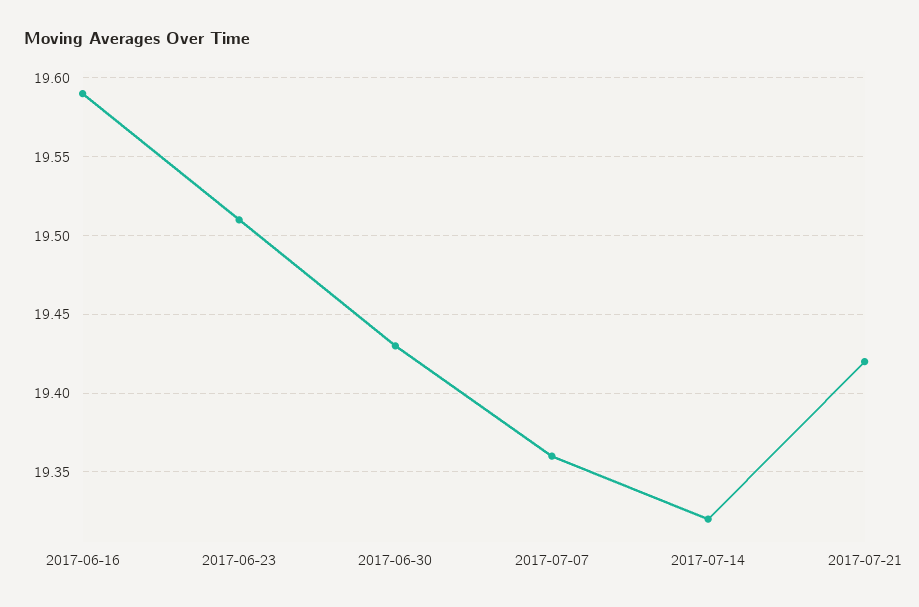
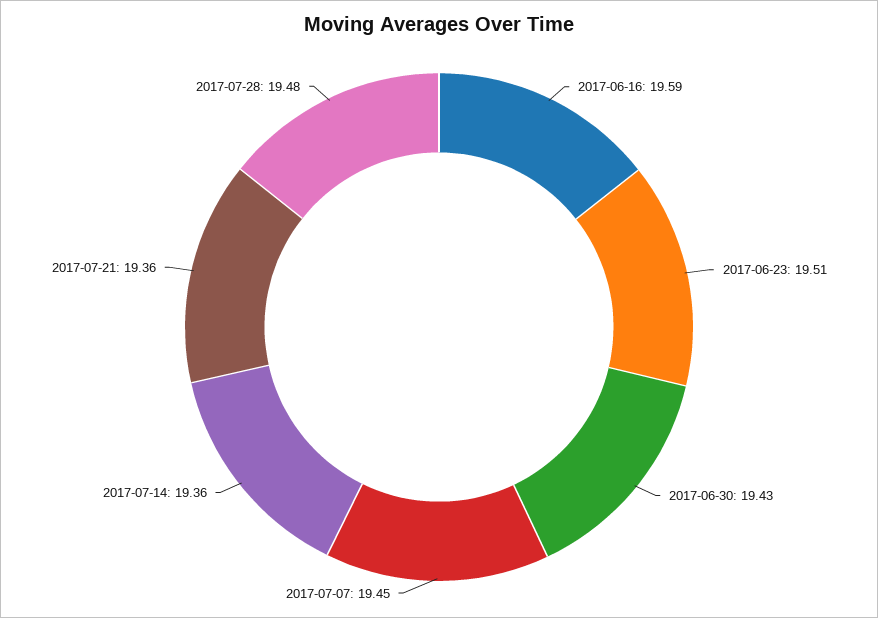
2017-07-07: 19.36 -> 19.45
2017-07-14: 19.32 -> 19.36
2017-07-21: 19.42 -> 19.36
2017-07-28: none -> 19.48

